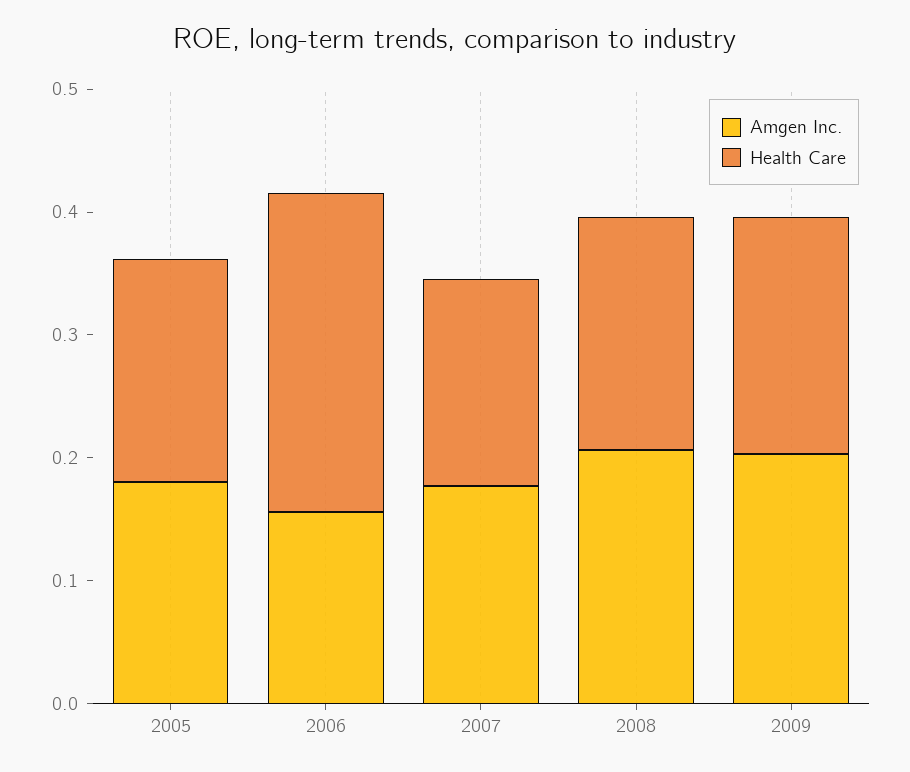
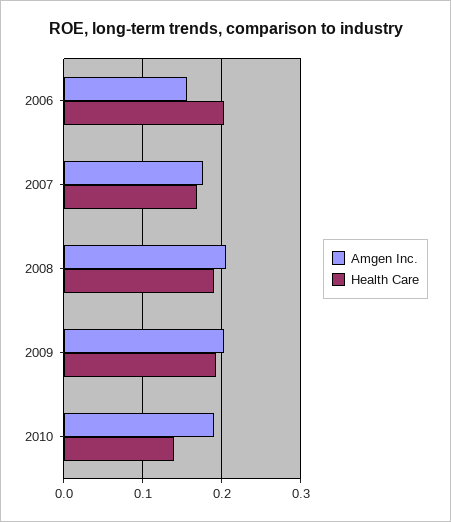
Amgen Inc., 2005: 0.18 -> none
Health Care, 2005: 0.18 -> none
Health Care, 2006: 0.26 -> 0.2
Amgen Inc., 2010: none -> 0.19
Health Care, 2010: none -> 0.14

